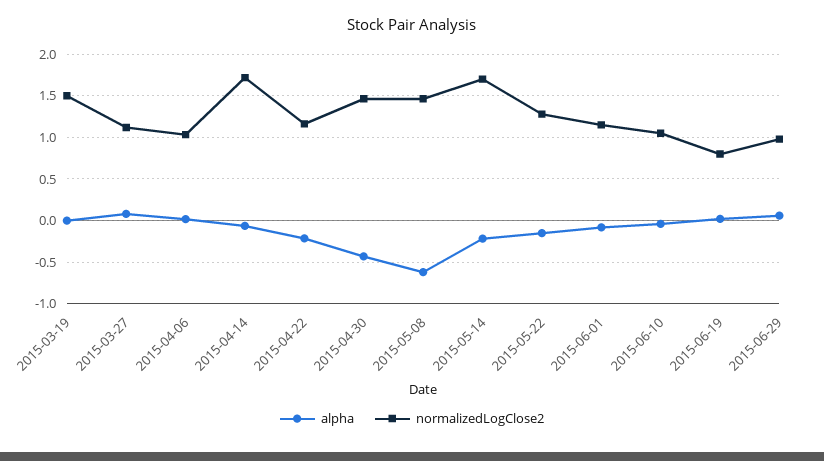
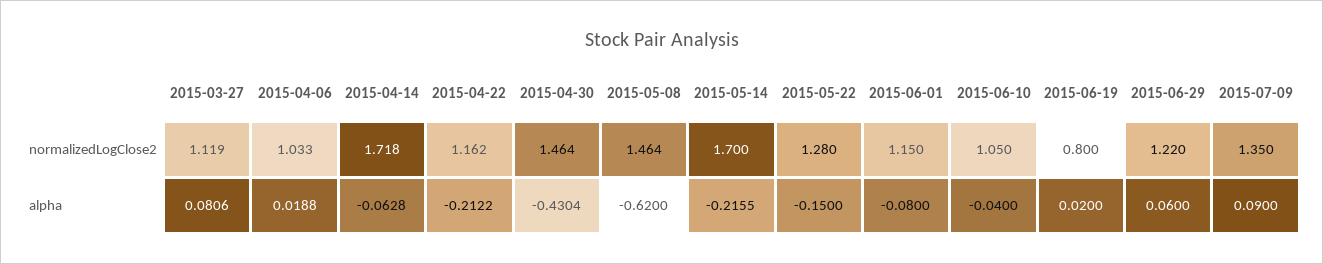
alpha, 2015-03-19: 0 -> none
normalizedLogClose2, 2015-03-19: 1.5 -> none
normalizedLogClose2, 2015-06-29: 1 -> 1.22
normalizedLogClose2, 2015-07-09: none -> 1.35
alpha, 2015-07-09: none -> 0.09

